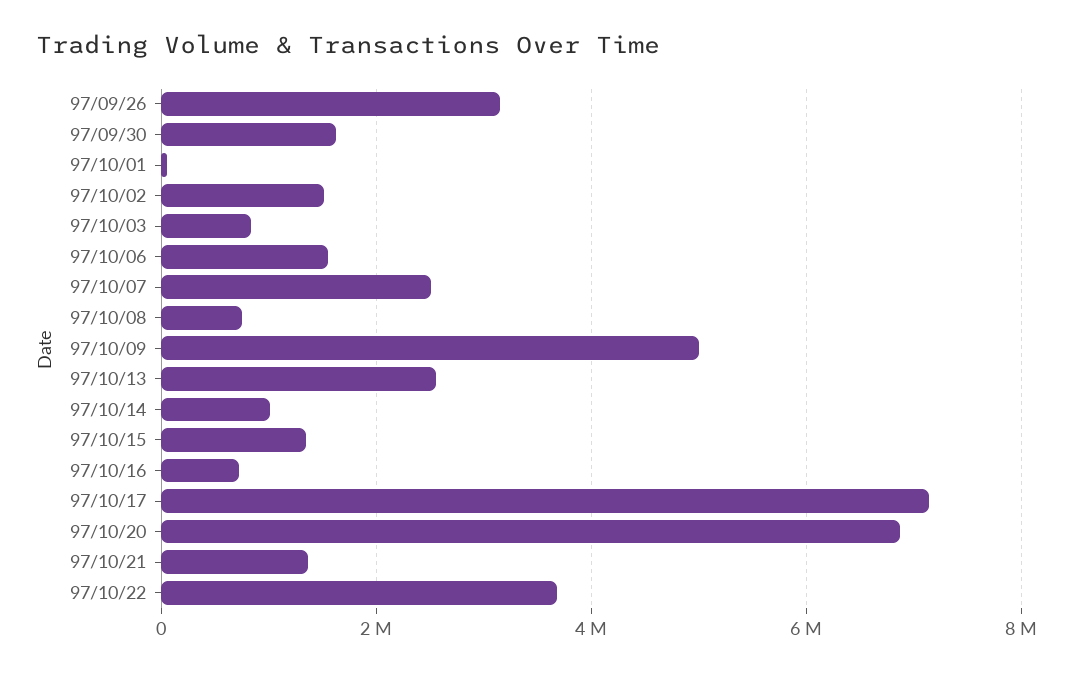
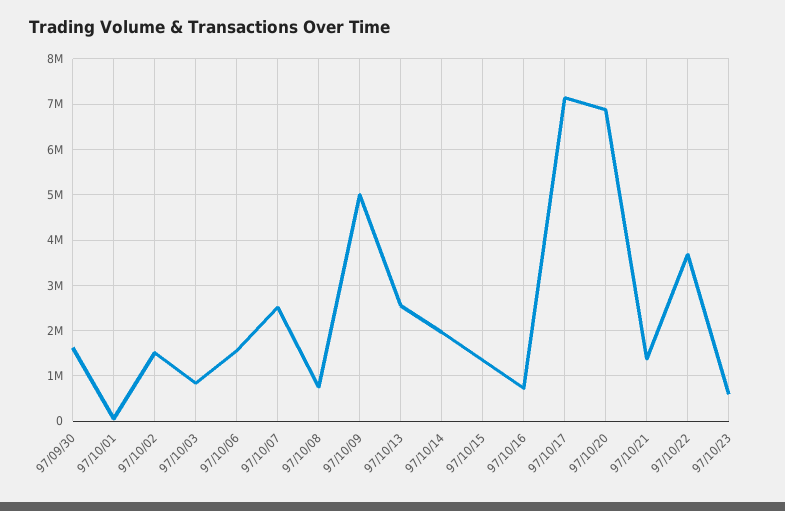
97/09/26: 3200000 -> none
97/10/14: 1000000 -> 2000000
97/10/23: none -> 600000

